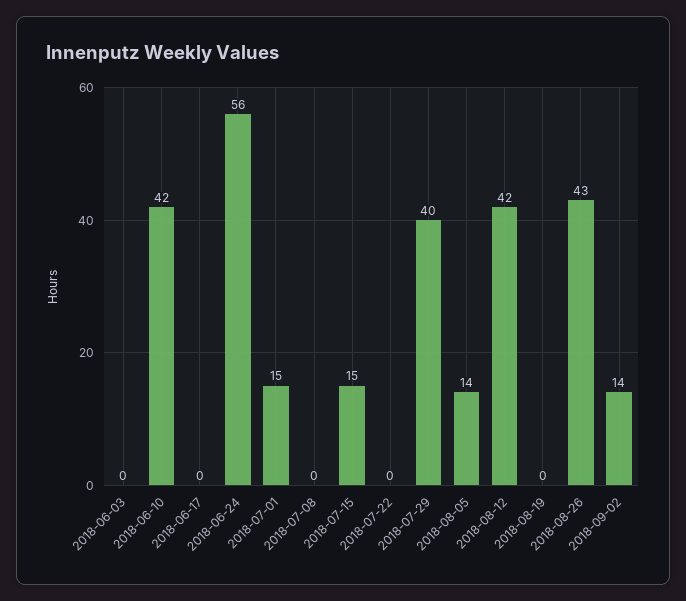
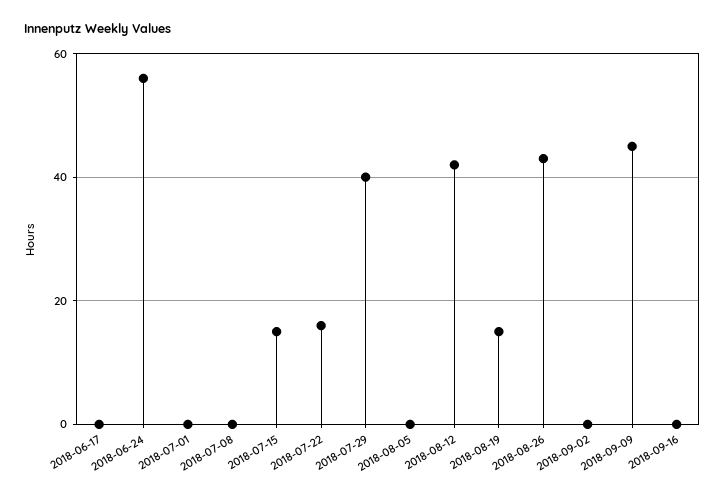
2018-06-03: 0 -> none
2018-06-10: 42 -> none
2018-07-01: 15 -> 0
2018-07-22: 0 -> 15
2018-08-05: 14 -> 0
2018-08-19: 0 -> 15
2018-09-02: 14 -> 0
2018-09-09: none -> 45
2018-09-16: none -> 0

